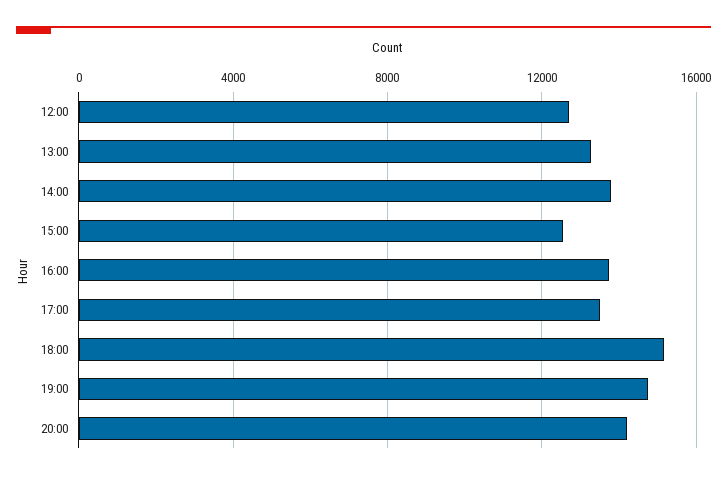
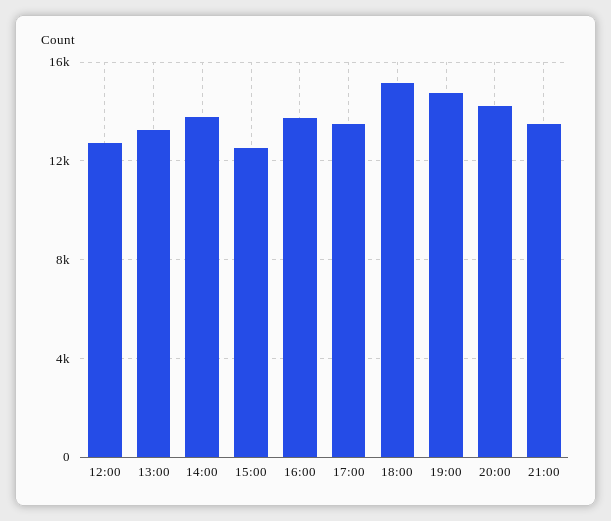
21:00: none -> 13500

